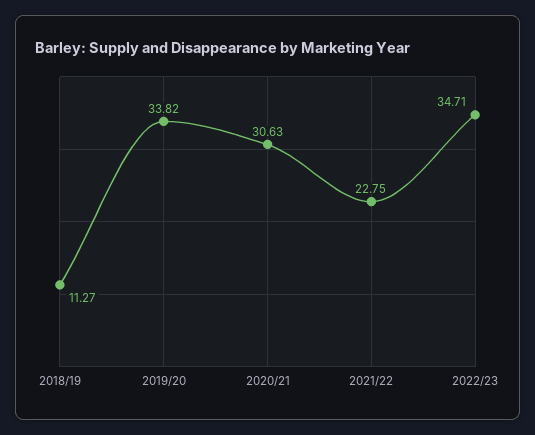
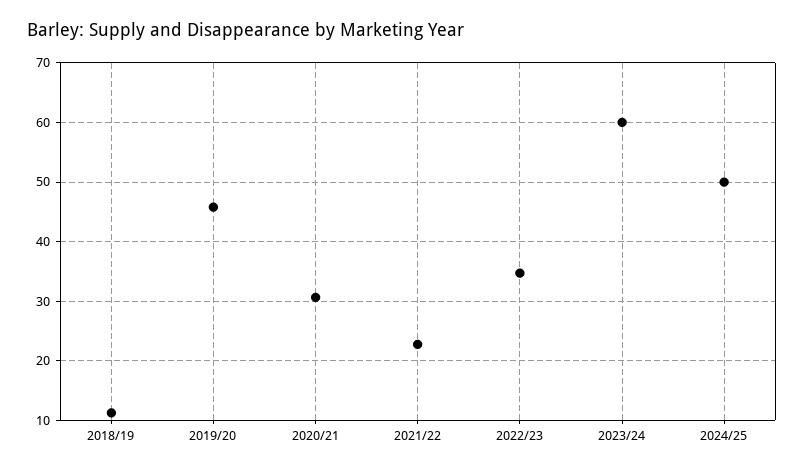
2019/20: 33.82 -> 46
2023/24: none -> 60
2024/25: none -> 50

